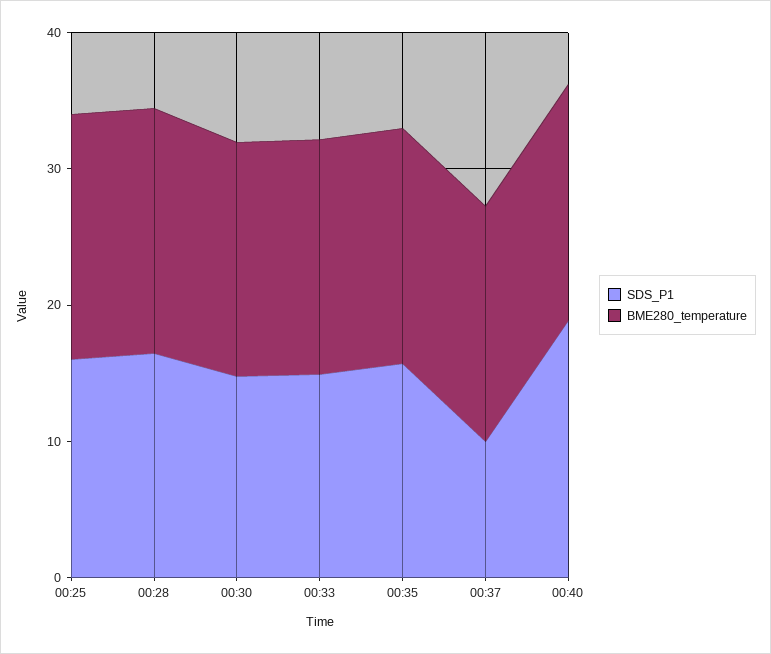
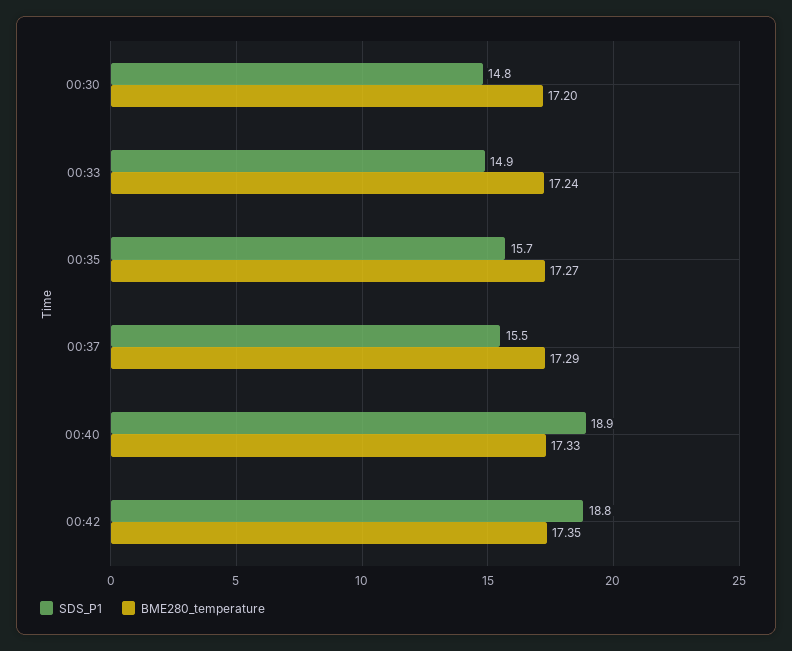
SDS_P1, 00:25: 16 -> none
BME280_temperature, 00:25: 18 -> none
SDS_P1, 00:28: 16 -> none
BME280_temperature, 00:28: 18 -> none
SDS_P1, 00:37: 10 -> 15.5
SDS_P1, 00:42: none -> 18.8
BME280_temperature, 00:42: none -> 17.35

